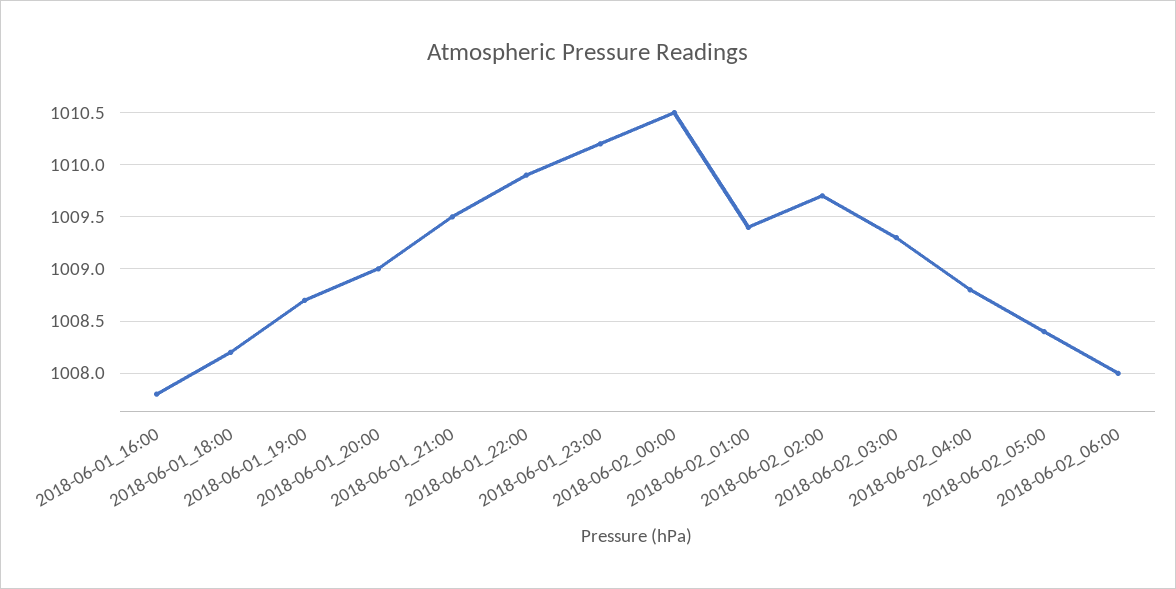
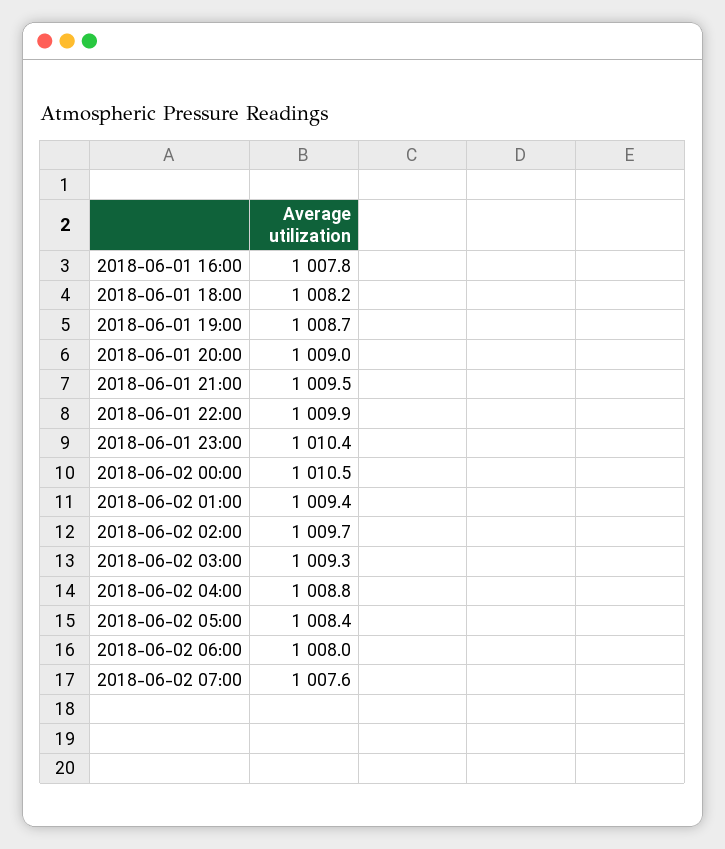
2018-06-01_23:00: 1010.2 -> 1010.4
2018-06-02 07:00: none -> 1007.6

